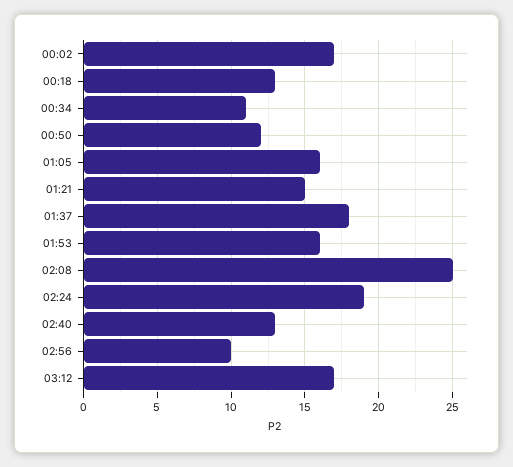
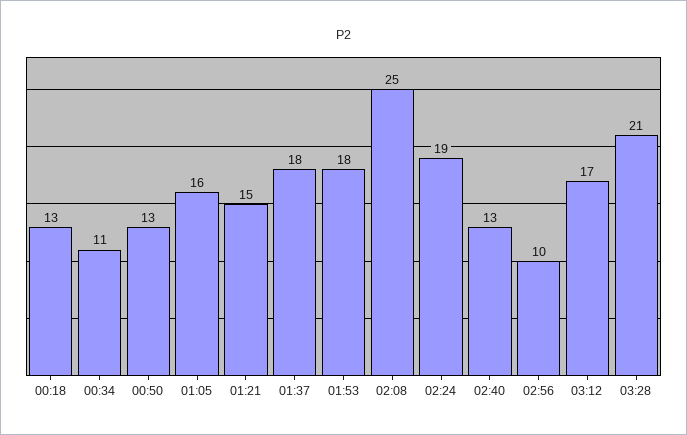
00:02: 17 -> none
00:50: 12 -> 13
01:53: 16 -> 18
03:28: none -> 21

